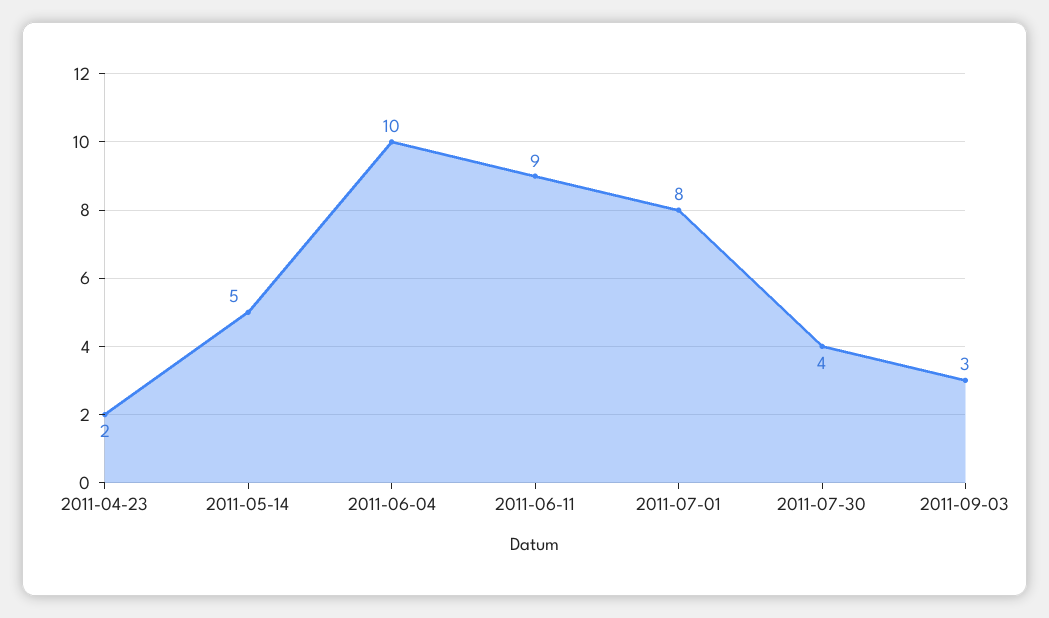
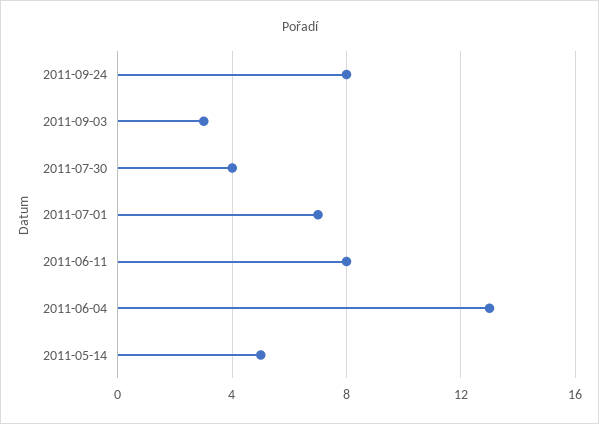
2011-04-23: 2 -> none
2011-06-04: 10 -> 13
2011-06-11: 9 -> 8
2011-07-01: 8 -> 7
2011-09-24: none -> 8

